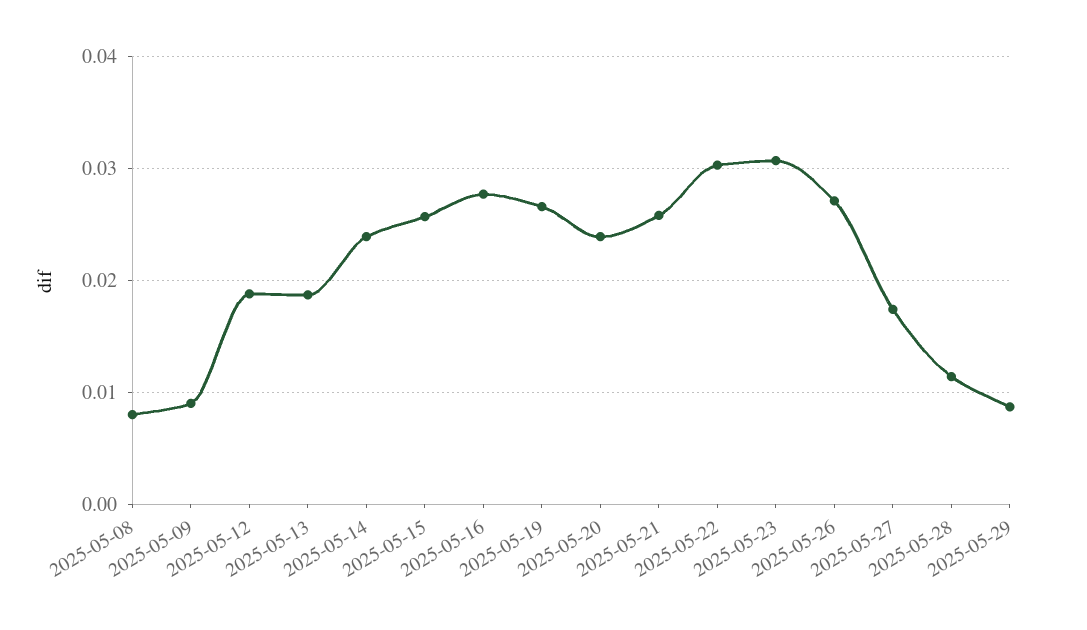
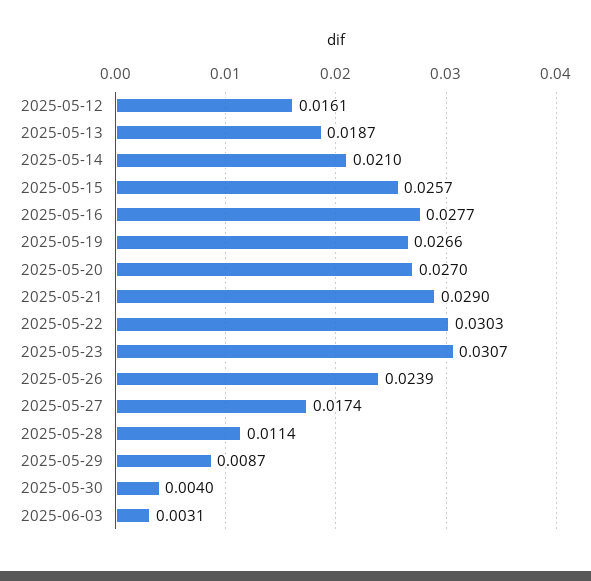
2025-05-08: 0.008 -> none
2025-05-09: 0.009 -> none
2025-05-12: 0.019 -> 0.0161
2025-05-14: 0.024 -> 0.021
2025-05-20: 0.024 -> 0.027
2025-05-21: 0.026 -> 0.029
2025-05-26: 0.027 -> 0.0239
2025-05-30: none -> 0.004
2025-06-03: none -> 0.0031

